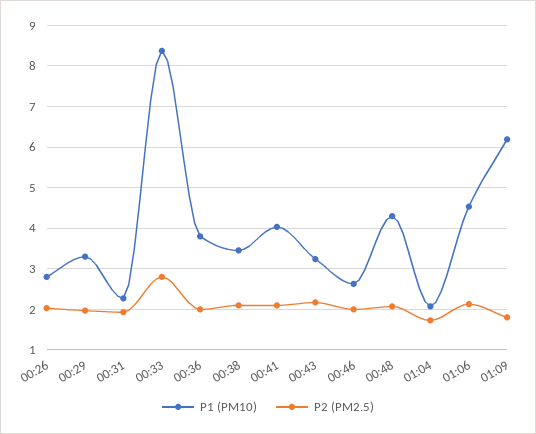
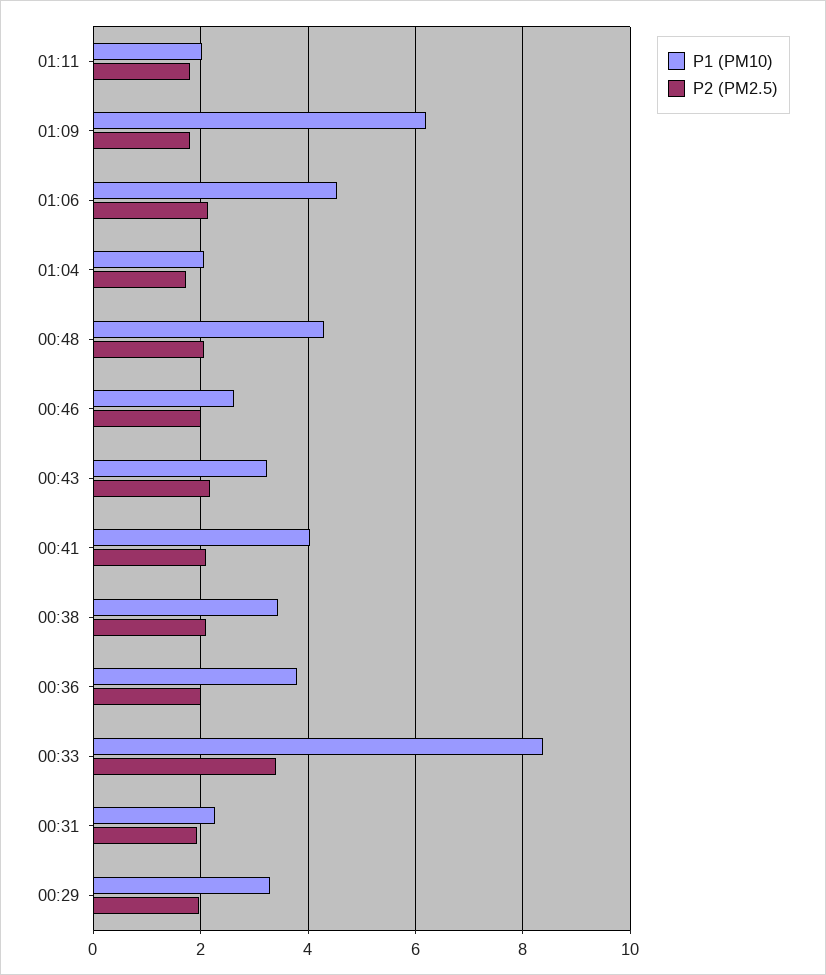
P1 (PM10), 00:26: 2.8 -> none
P2 (PM2.5), 00:26: 2 -> none
P2 (PM2.5), 00:33: 2.8 -> 3.4
P1 (PM10), 01:11: none -> 2
P2 (PM2.5), 01:11: none -> 1.8

